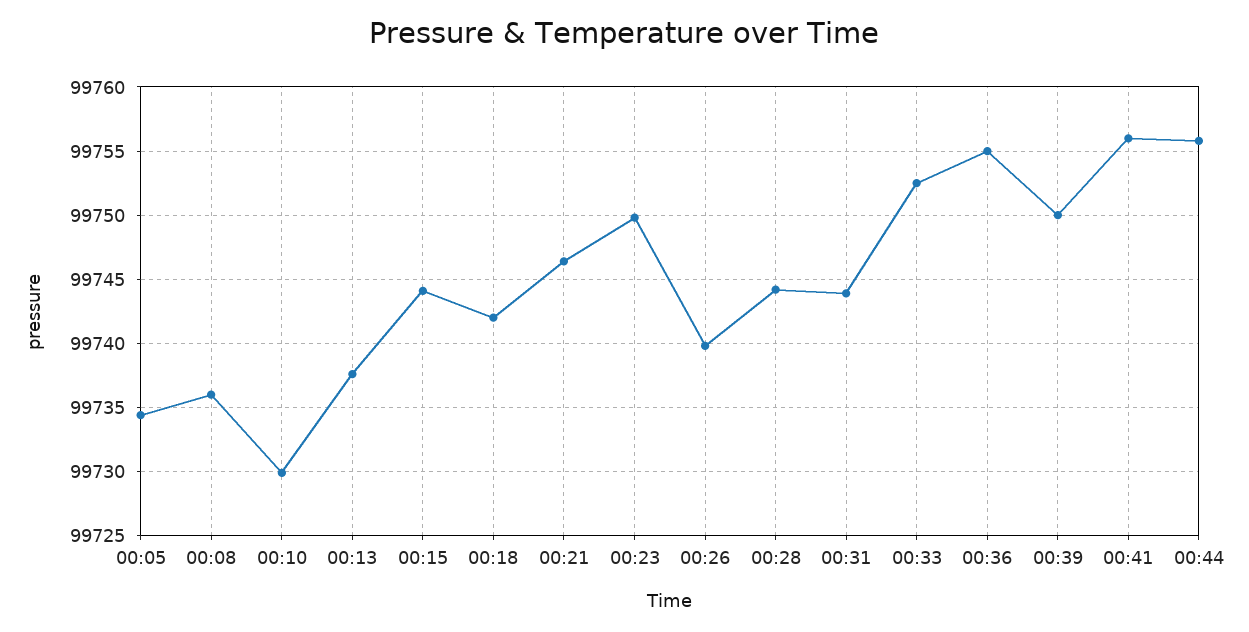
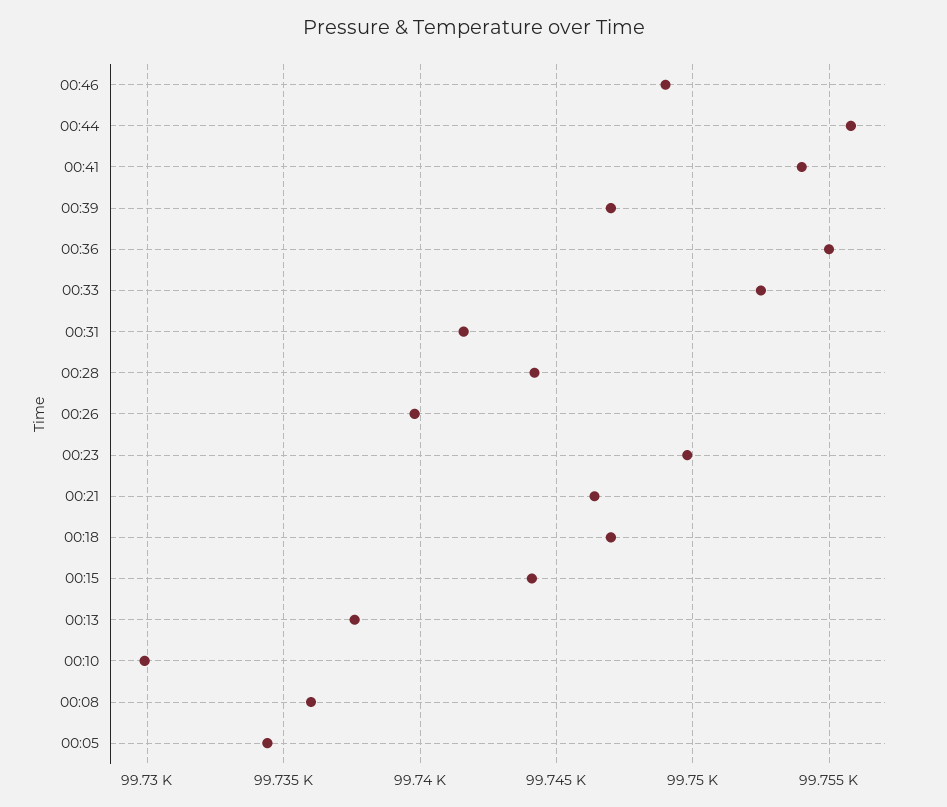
00:18: 99742 -> 99747
00:31: 99744 -> 99741.5
00:39: 99750 -> 99747
00:41: 99756 -> 99754
00:46: none -> 99749

